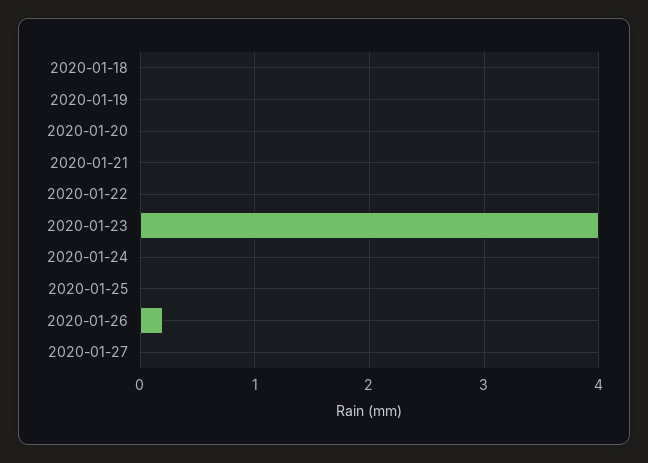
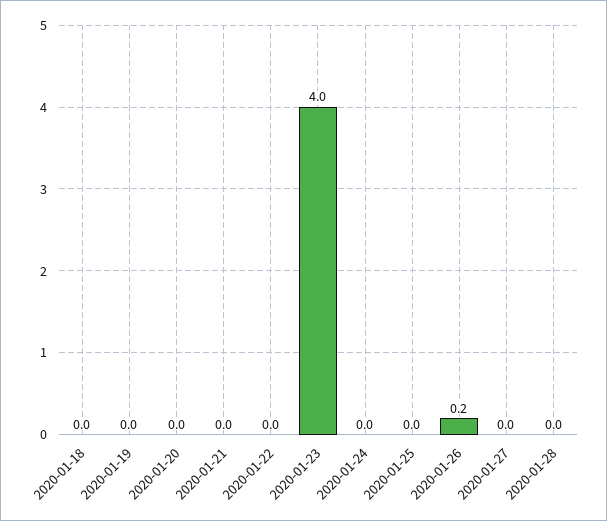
2020-01-28: none -> 0

